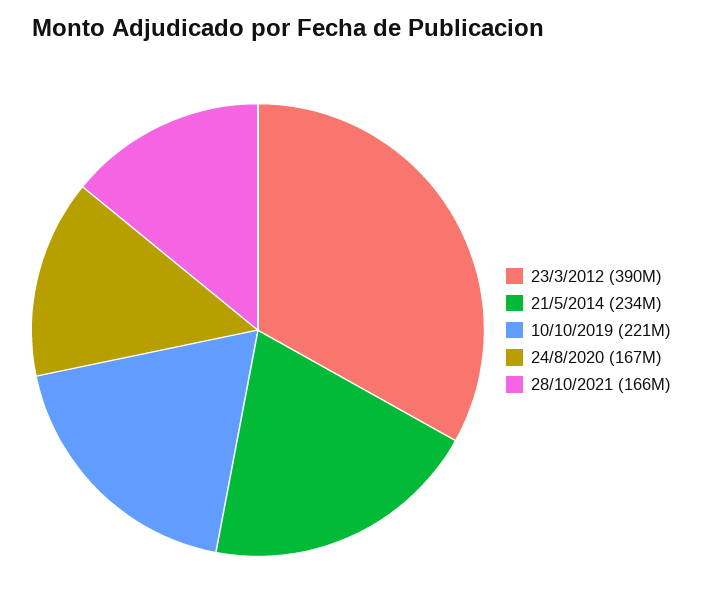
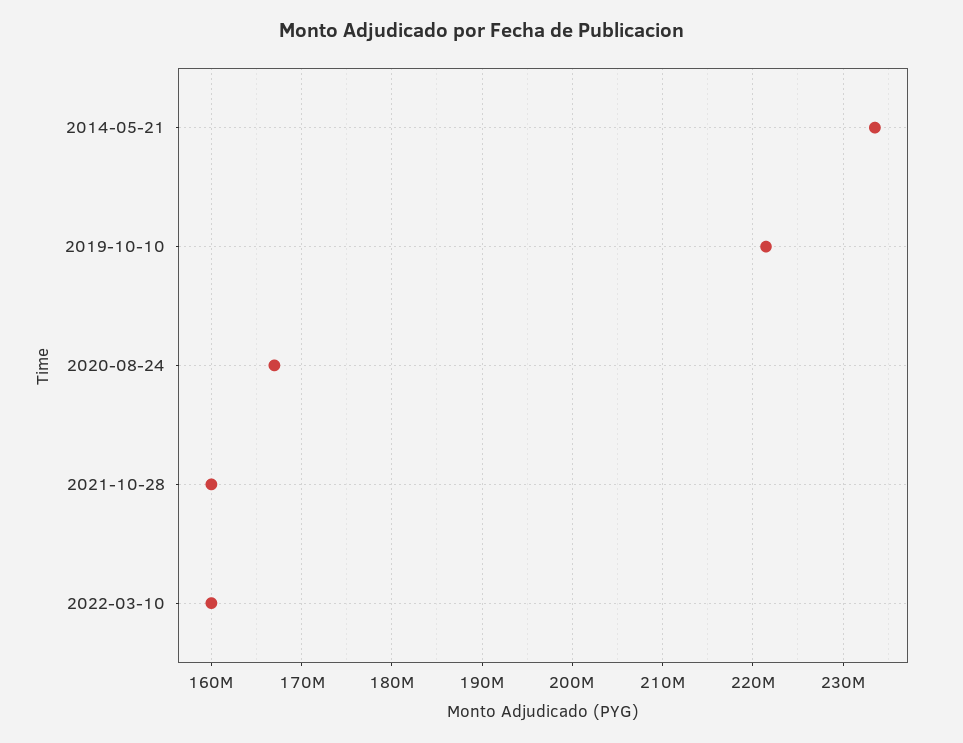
23/3/2012: 390000000 -> none
28/10/2021: 166000000 -> 160000000
2022-03-10: none -> 160000000

